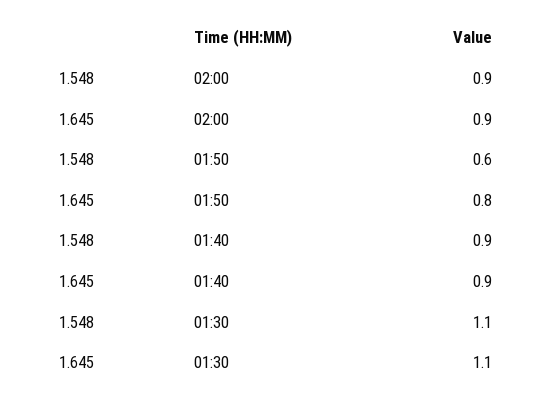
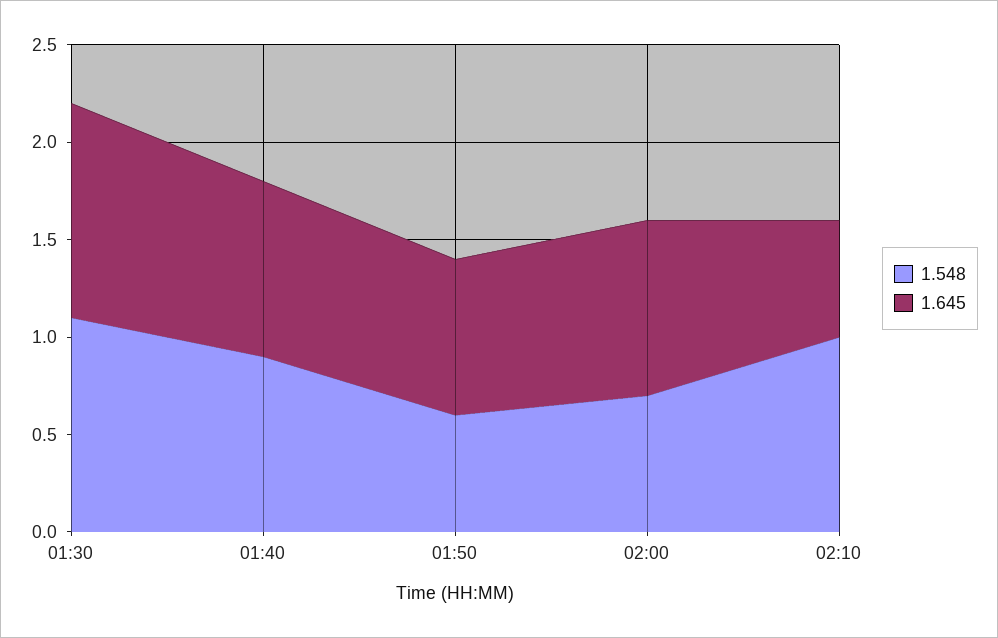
1.548, 02:00: 0.9 -> 0.7
1.548, 02:10: none -> 1
1.645, 02:10: none -> 0.6

